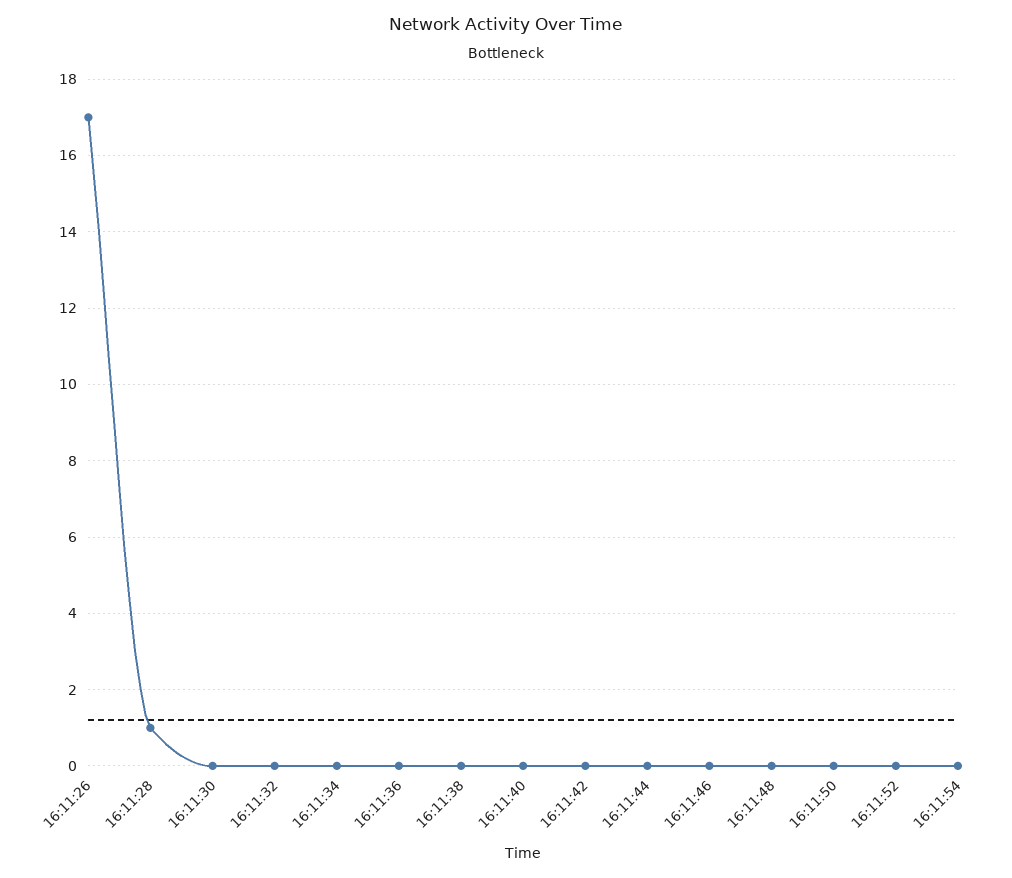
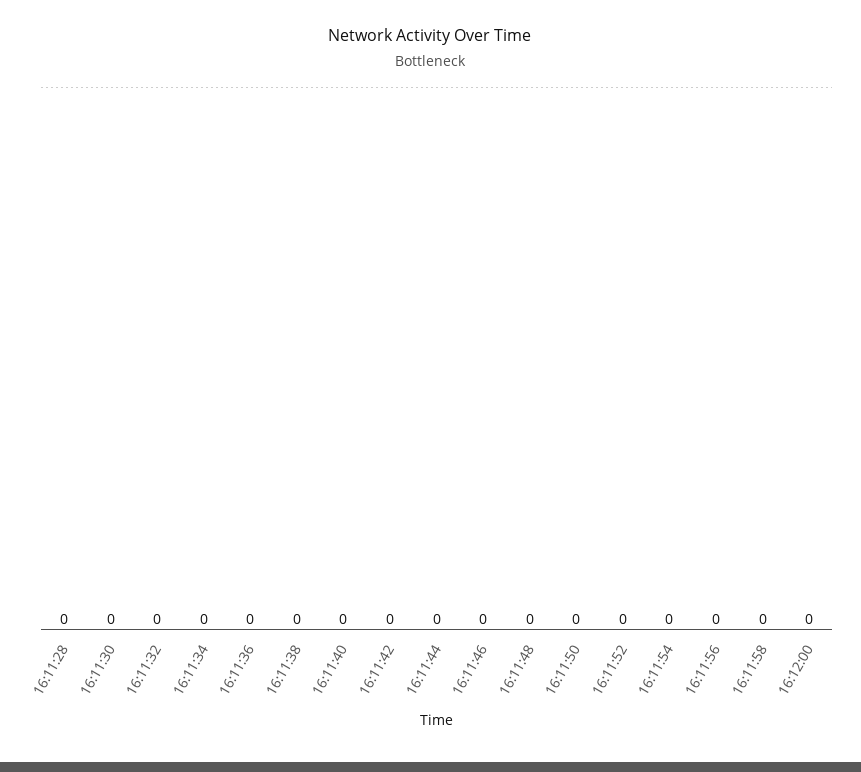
16:11:26: 17 -> none
16:11:28: 1 -> 0
16:11:56: none -> 0
16:11:58: none -> 0
16:12:00: none -> 0

